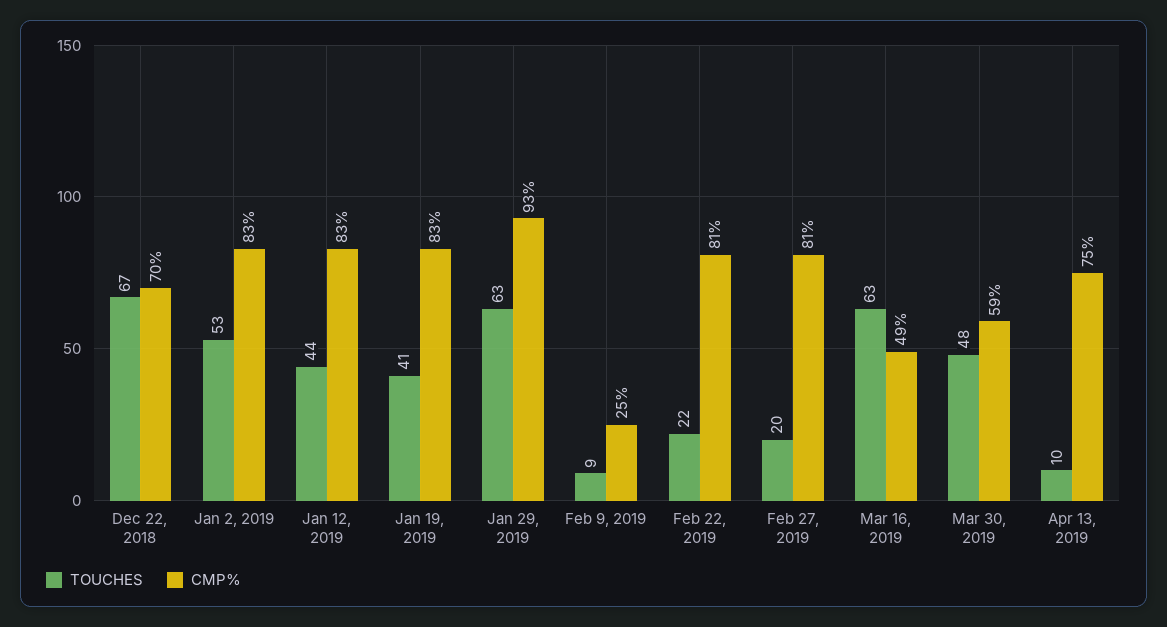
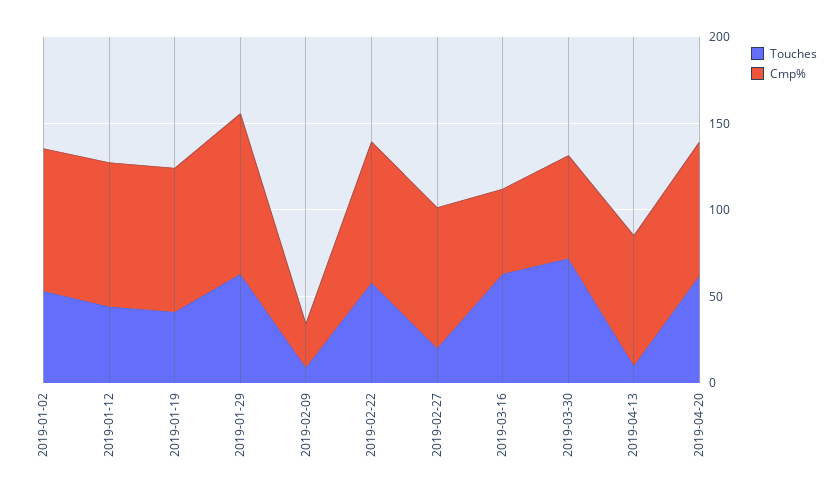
TOUCHES, Dec 22, 2018: 67 -> none
CMP%, Dec 22, 2018: 70 -> none
TOUCHES, Feb 22, 2019: 22 -> 60
TOUCHES, Mar 30, 2019: 48 -> 70
TOUCHES, 2019-04-20: none -> 60
CMP%, 2019-04-20: none -> 80

